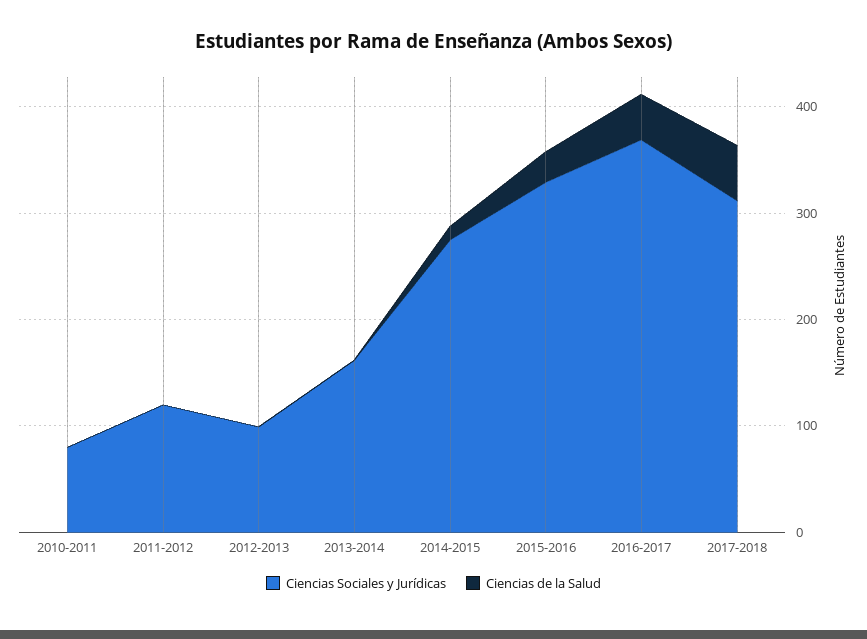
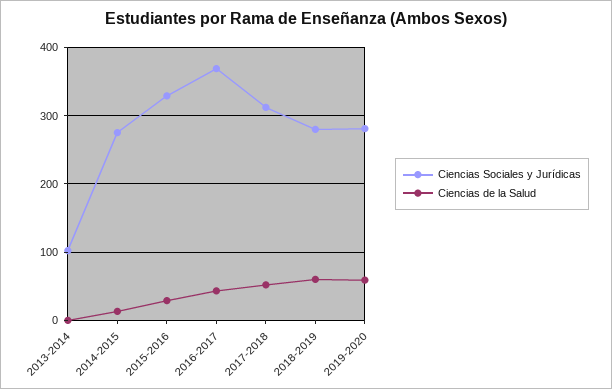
Ciencias Sociales y Jurídicas, 2010-2011: 80 -> none
Ciencias de la Salud, 2010-2011: 0 -> none
Ciencias Sociales y Jurídicas, 2011-2012: 120 -> none
Ciencias de la Salud, 2011-2012: 0 -> none
Ciencias Sociales y Jurídicas, 2012-2013: 100 -> none
Ciencias de la Salud, 2012-2013: 0 -> none
Ciencias Sociales y Jurídicas, 2013-2014: 160 -> 100
Ciencias Sociales y Jurídicas, 2018-2019: none -> 280
Ciencias de la Salud, 2018-2019: none -> 60
Ciencias Sociales y Jurídicas, 2019-2020: none -> 280
Ciencias de la Salud, 2019-2020: none -> 60

